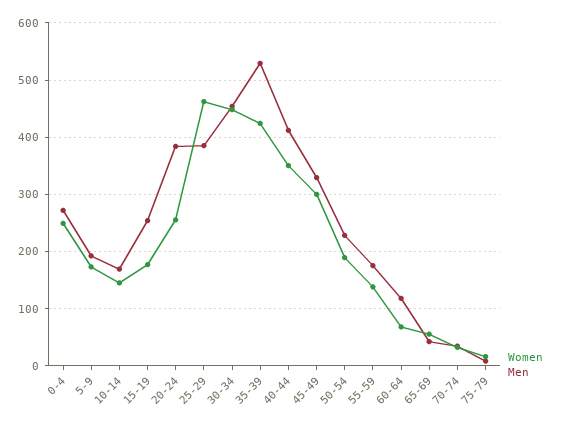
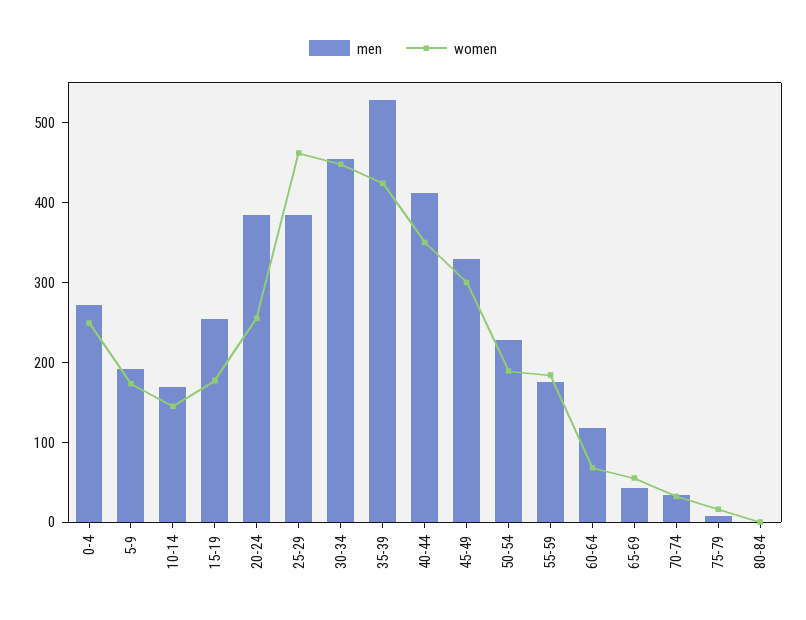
Women, 55-59: 140 -> 180
Men, 80-84: none -> 0
Women, 80-84: none -> 0

